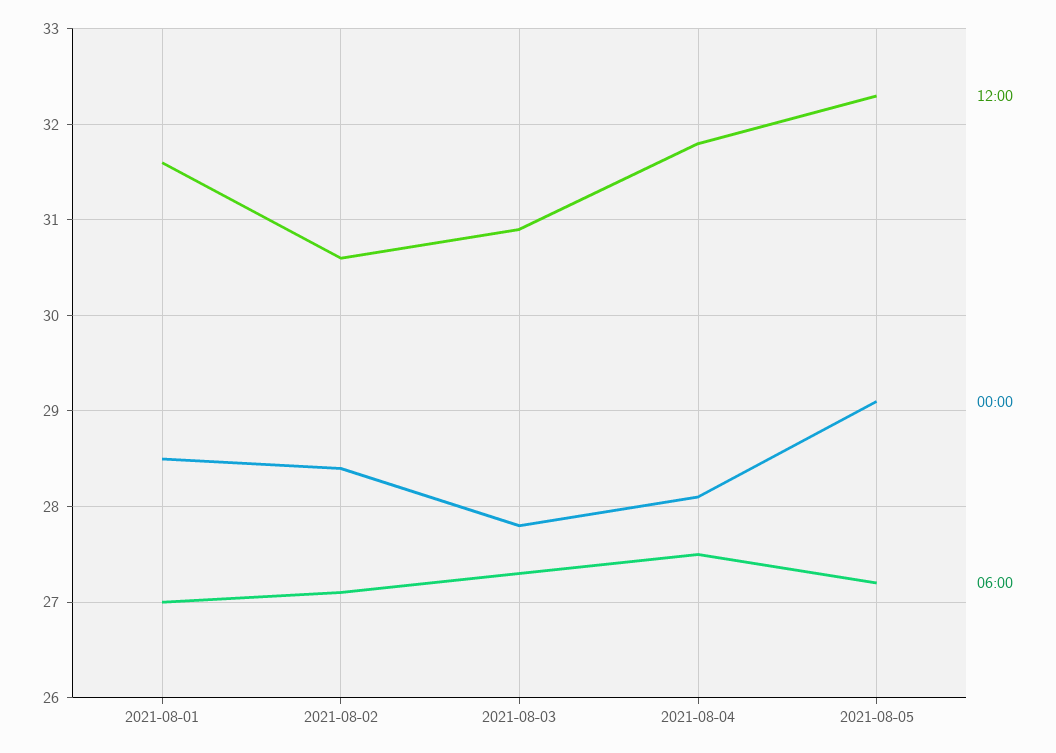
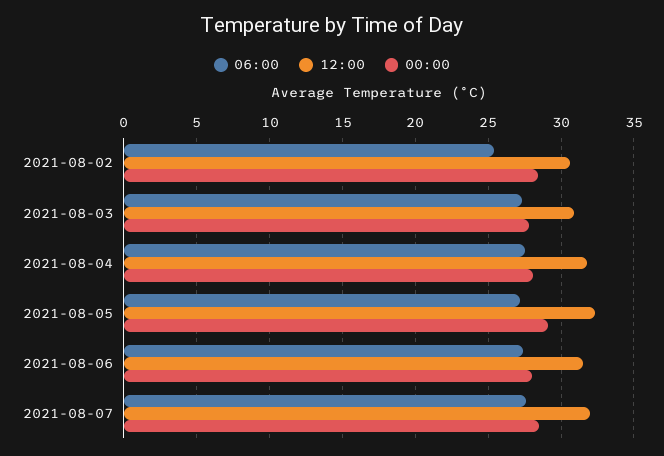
12:00, 2021-08-01: 31.6 -> none
00:00, 2021-08-01: 28.5 -> none
06:00, 2021-08-01: 27 -> none
06:00, 2021-08-02: 27.1 -> 25.5
06:00, 2021-08-06: none -> 27.5
12:00, 2021-08-06: none -> 31.5
00:00, 2021-08-06: none -> 28
06:00, 2021-08-07: none -> 27.5
12:00, 2021-08-07: none -> 32
00:00, 2021-08-07: none -> 28.5

